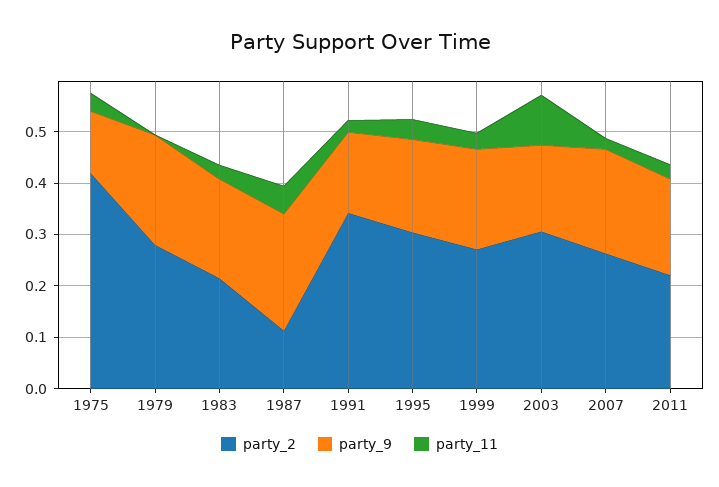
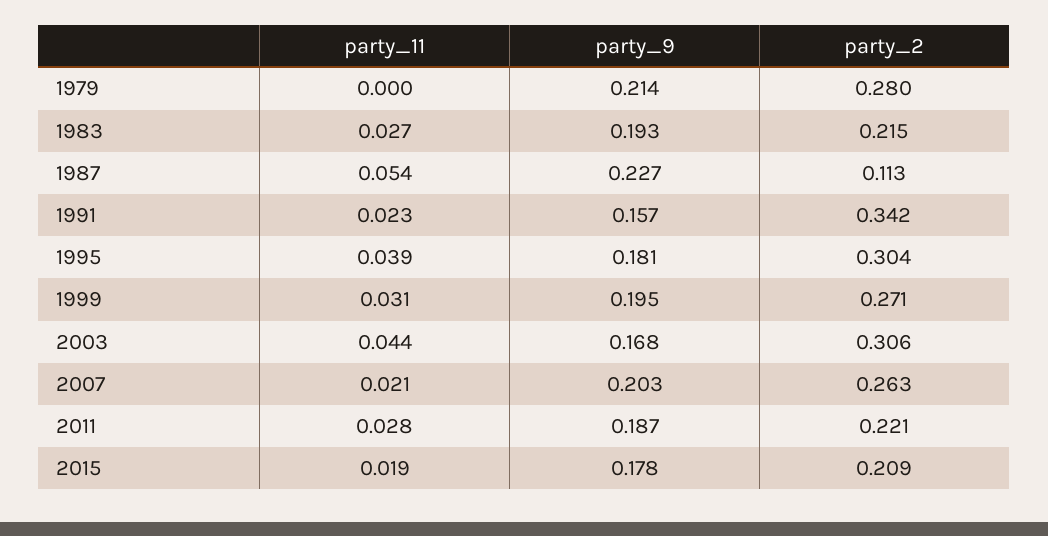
party_2, 1975: 0.42 -> none
party_9, 1975: 0.12 -> none
party_11, 1975: 0.04 -> none
party_11, 2003: 0.1 -> 0.044
party_11, 2015: none -> 0.019
party_9, 2015: none -> 0.178
party_2, 2015: none -> 0.209

